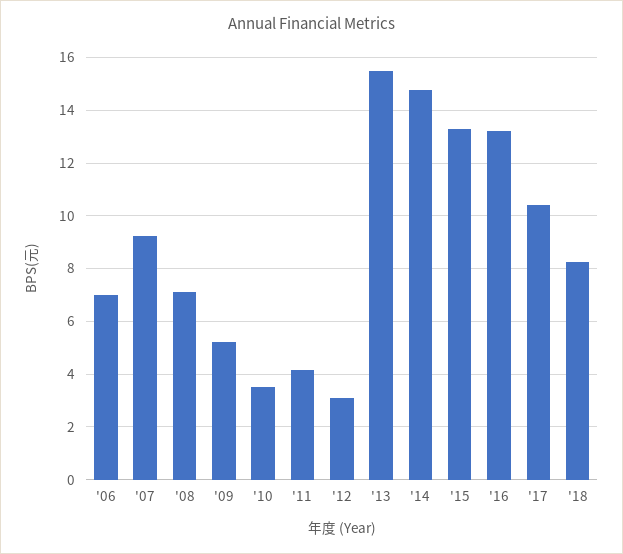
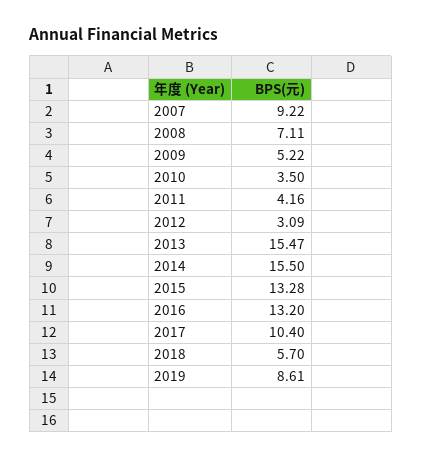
'06: 7 -> none
'14: 14.75 -> 15.5
'18: 8.25 -> 5.7
2019: none -> 8.61

